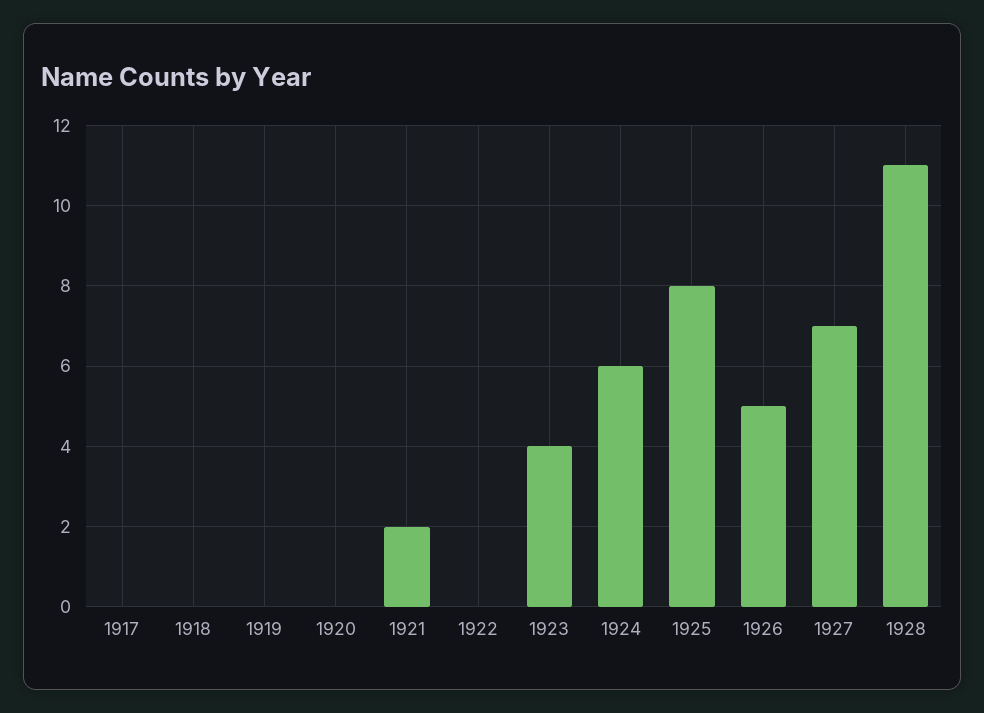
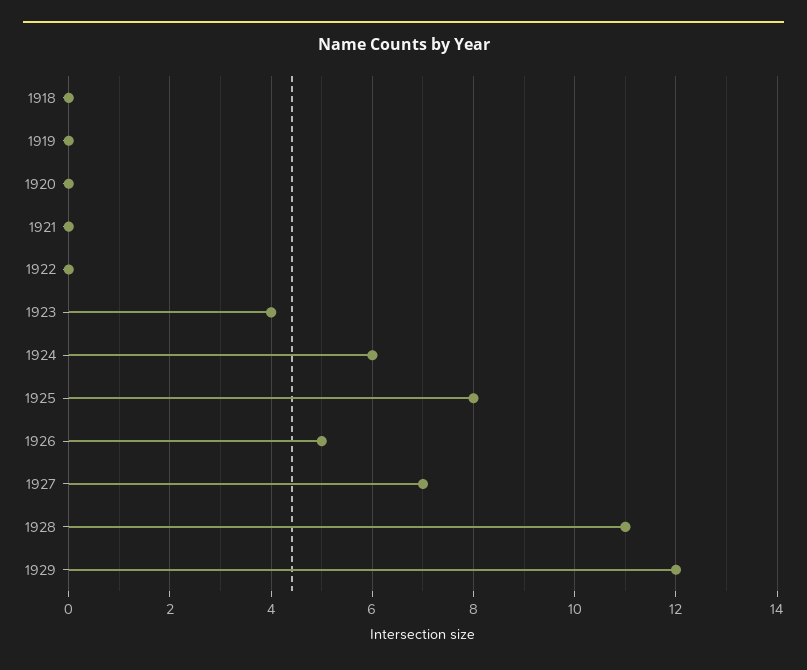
1917: 0 -> none
1921: 2 -> 0
1929: none -> 12

